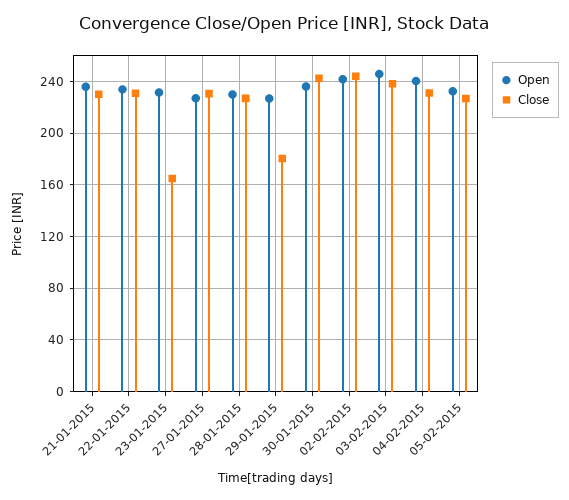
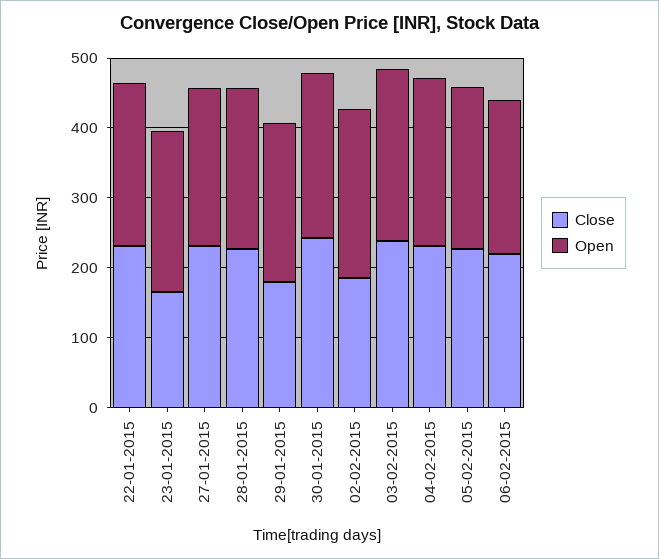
Open, 21-01-2015: 235 -> none
Close, 21-01-2015: 230 -> none
Close, 02-02-2015: 245 -> 180
Close, 06-02-2015: none -> 220
Open, 06-02-2015: none -> 220

